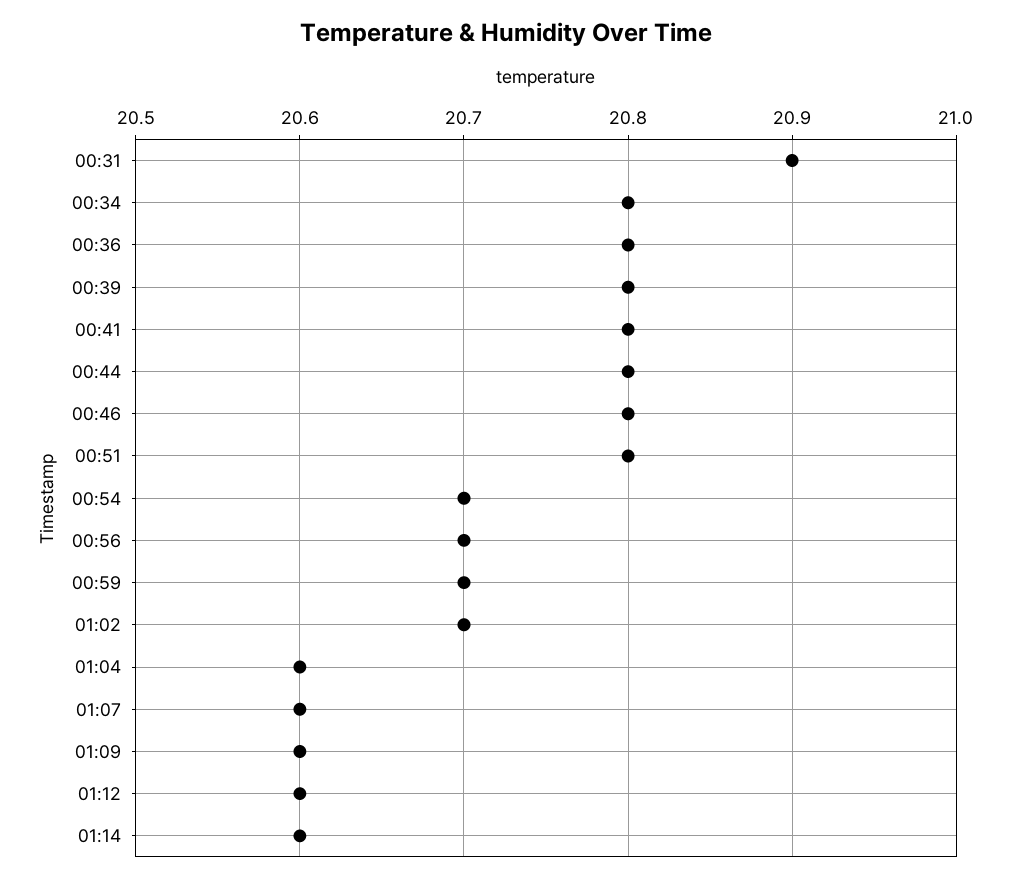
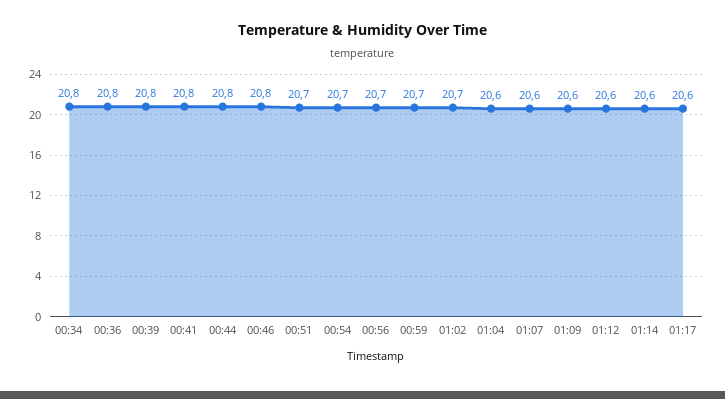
00:31: 20.9 -> none
00:51: 20.8 -> 20.7
01:17: none -> 20.6

